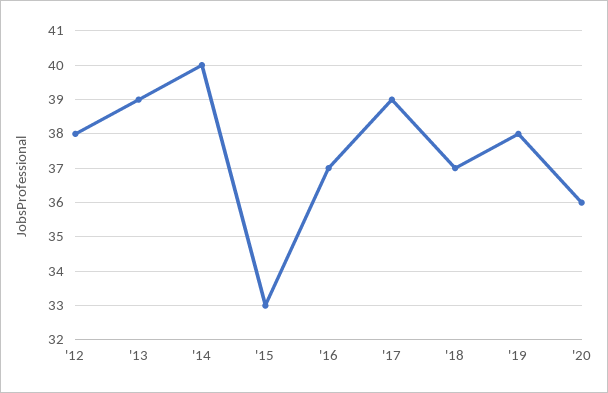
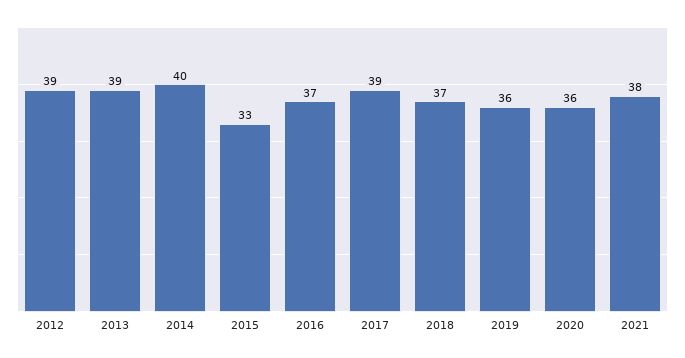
'12: 38 -> 39
'19: 38 -> 36
2021: none -> 38

